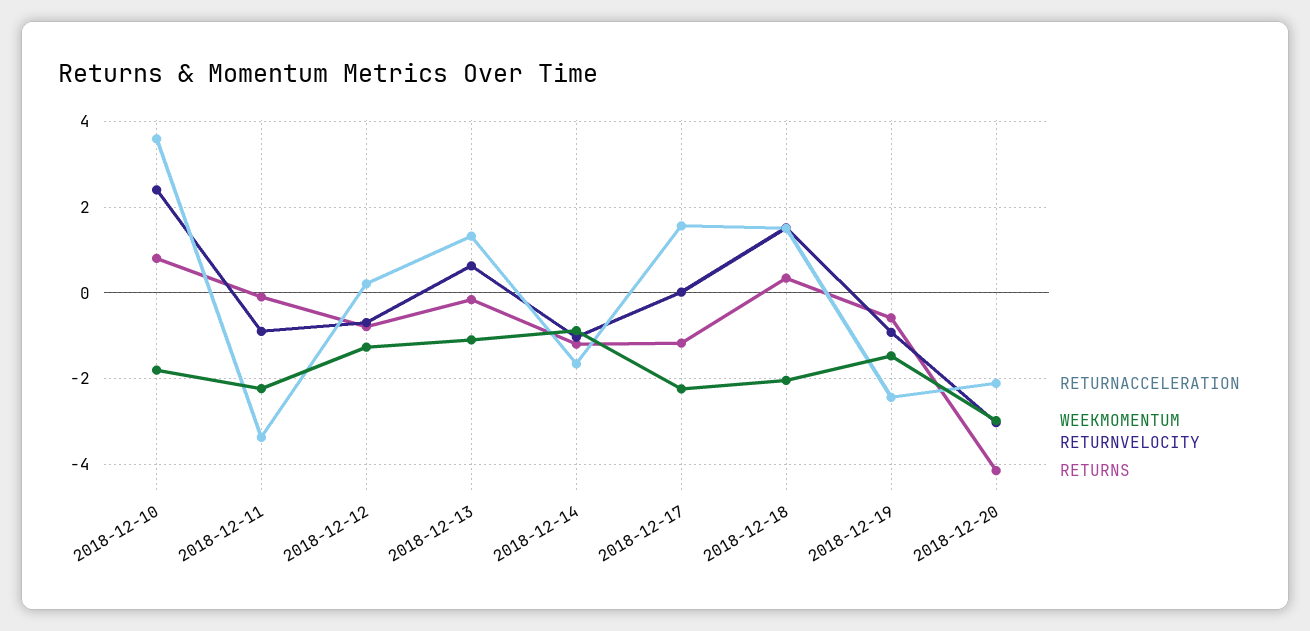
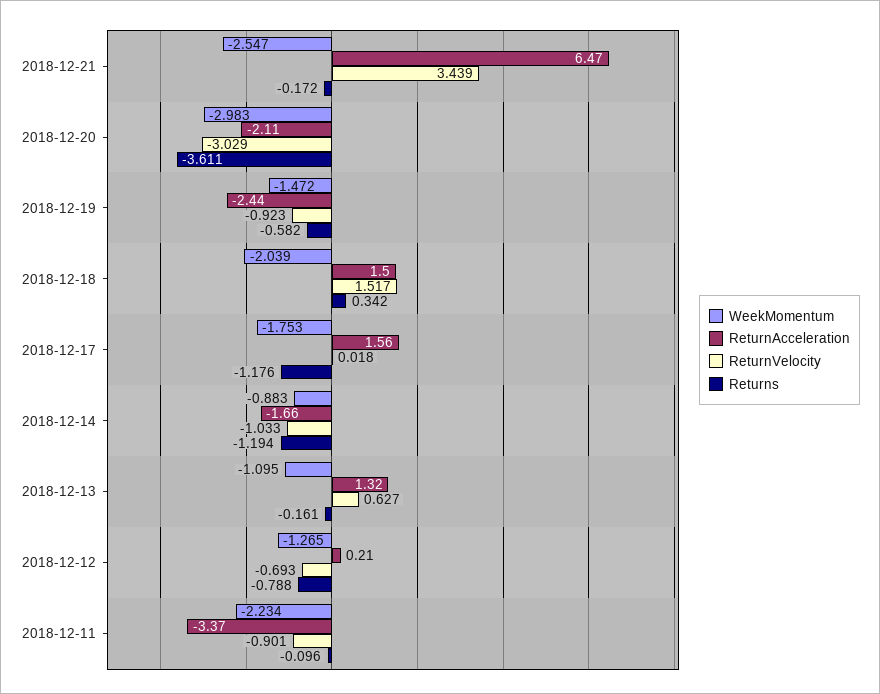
RETURNACCELERATION, 2018-12-10: 3.6 -> none
WEEKMOMENTUM, 2018-12-10: -1.8 -> none
RETURNVELOCITY, 2018-12-10: 2.4 -> none
RETURNS, 2018-12-10: 0.8 -> none
WEEKMOMENTUM, 2018-12-17: -2.2 -> -1.753
RETURNS, 2018-12-20: -4.2 -> -3.611
WEEKMOMENTUM, 2018-12-21: none -> -2.547
RETURNACCELERATION, 2018-12-21: none -> 6.47
RETURNVELOCITY, 2018-12-21: none -> 3.439
RETURNS, 2018-12-21: none -> -0.172

